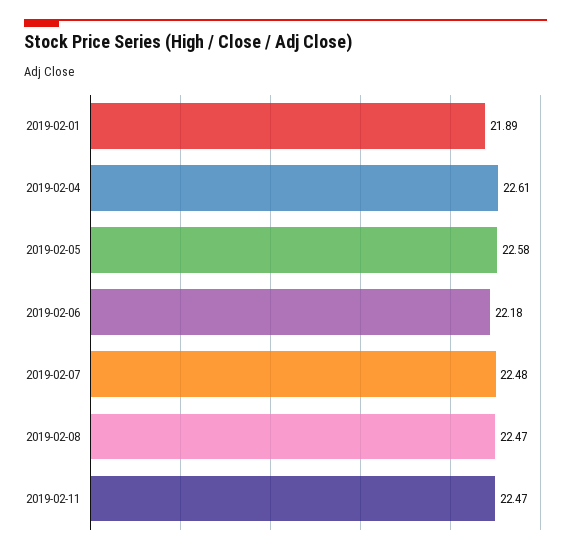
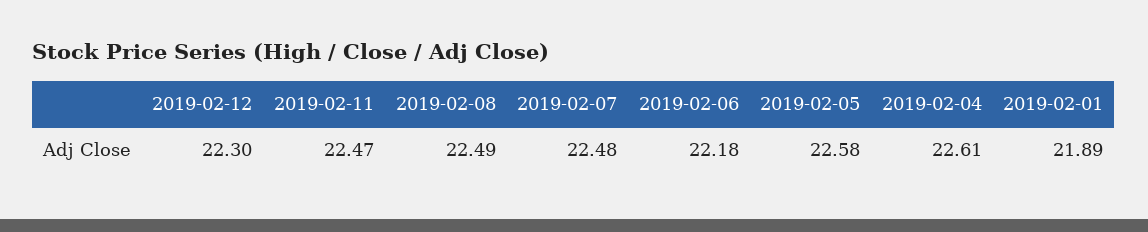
2019-02-08: 22.47 -> 22.49
2019-02-12: none -> 22.3

